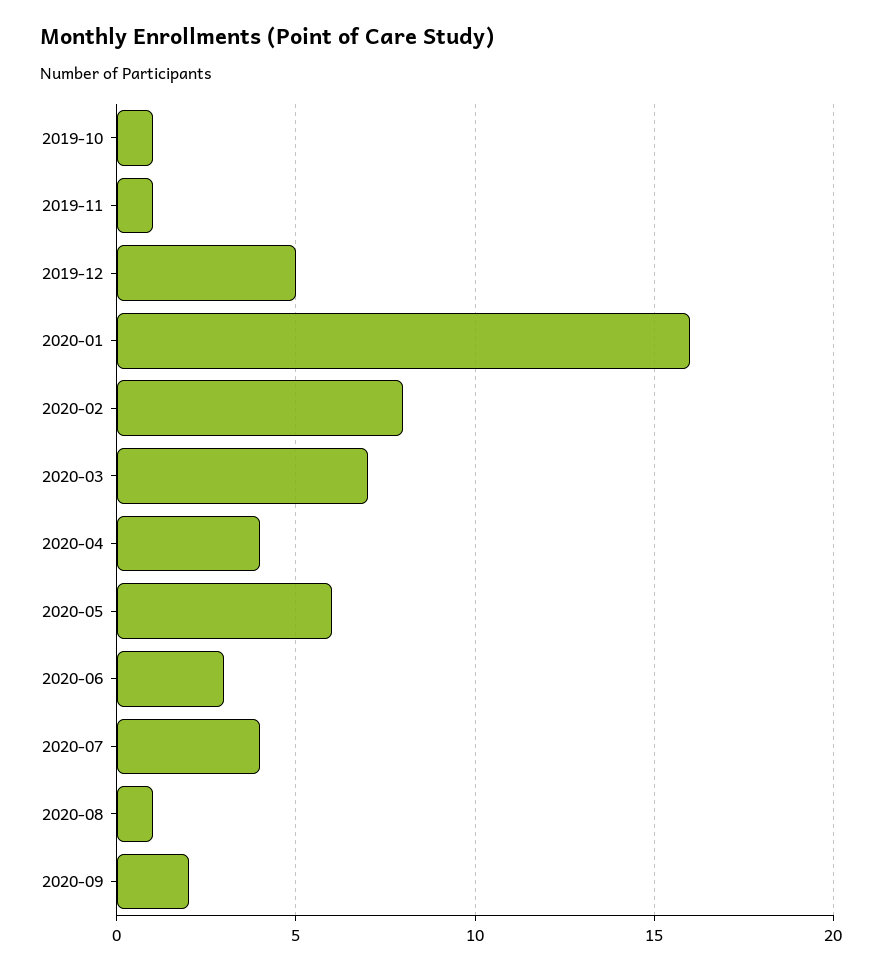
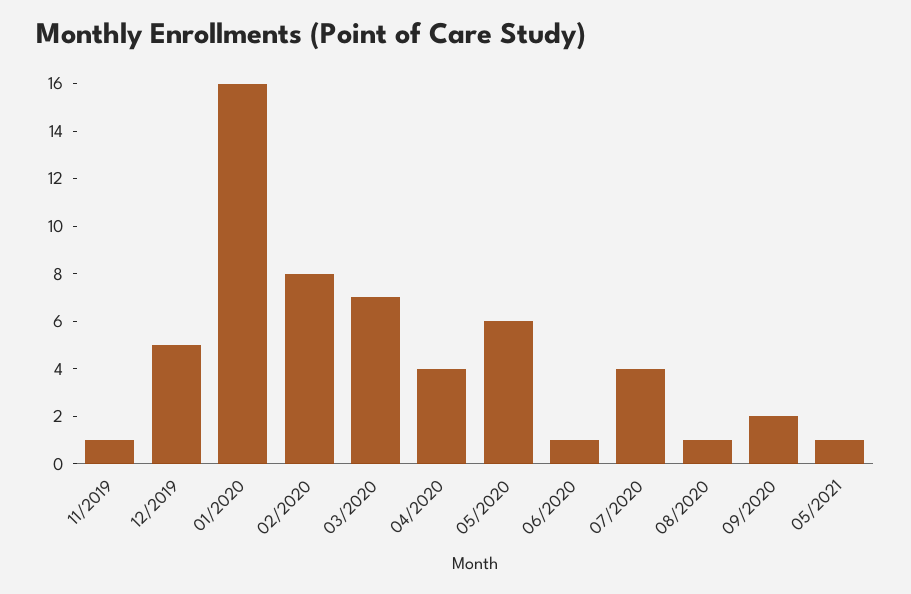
2019-10: 1 -> none
2020-06: 3 -> 1
05/2021: none -> 1

